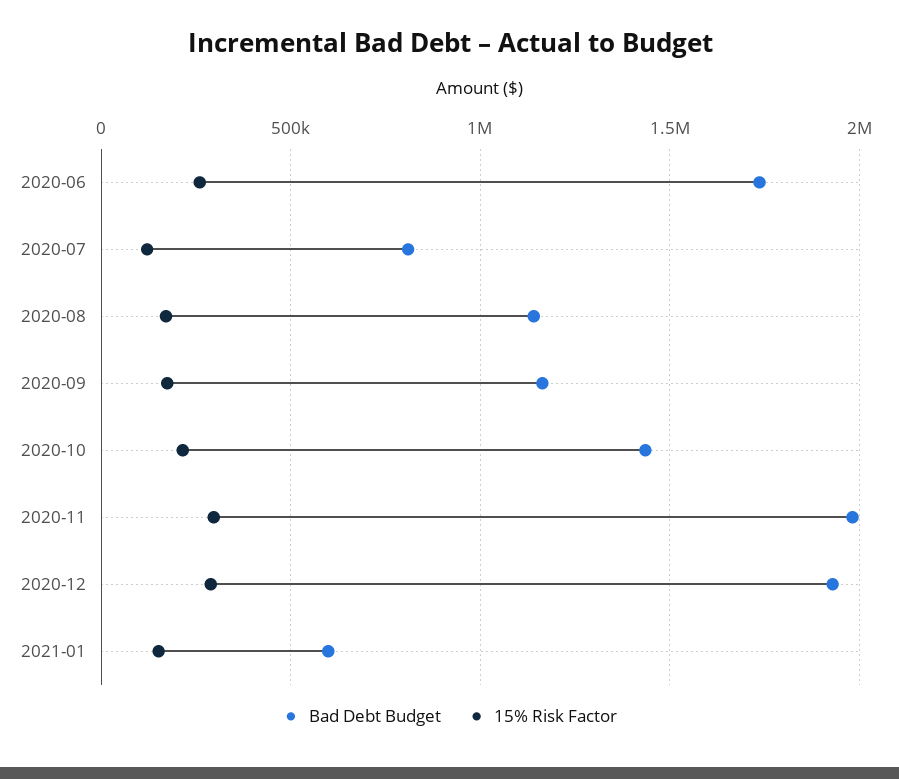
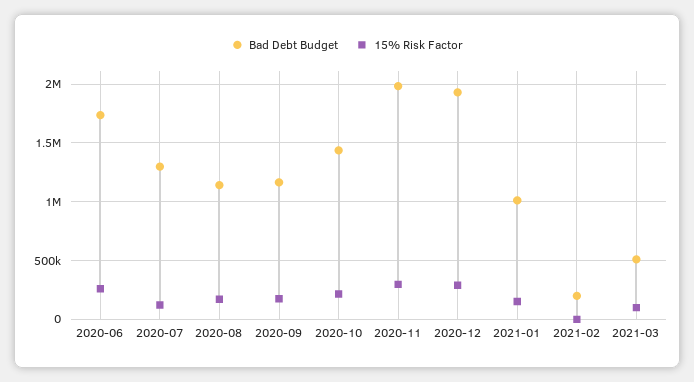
Bad Debt Budget, 2020-07: 800000 -> 1300000
Bad Debt Budget, 2021-01: 600000 -> 1000000
Bad Debt Budget, 2021-02: none -> 200000
15% Risk Factor, 2021-02: none -> 0
Bad Debt Budget, 2021-03: none -> 500000
15% Risk Factor, 2021-03: none -> 100000

